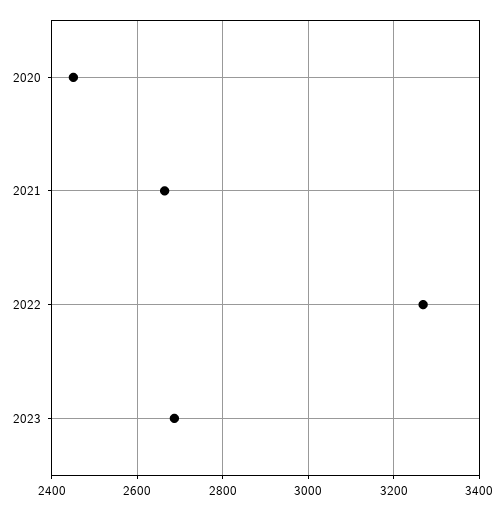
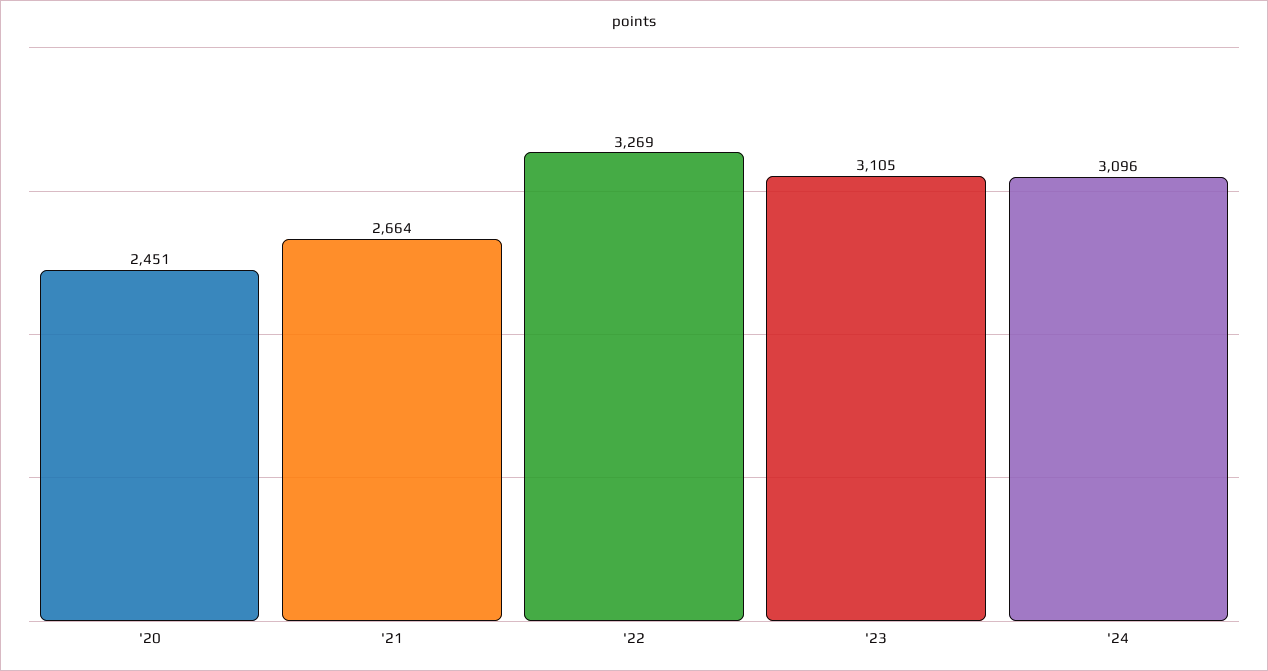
2023: 2680 -> 3105
'24: none -> 3096

